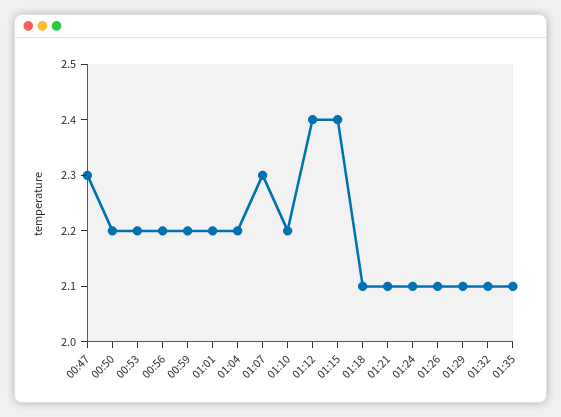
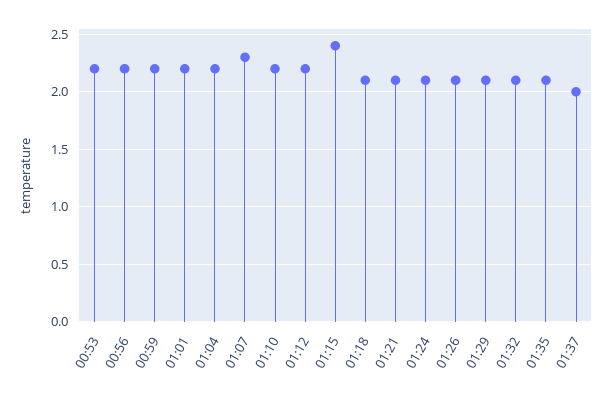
00:47: 2.3 -> none
00:50: 2.2 -> none
01:12: 2.4 -> 2.2
01:37: none -> 2

